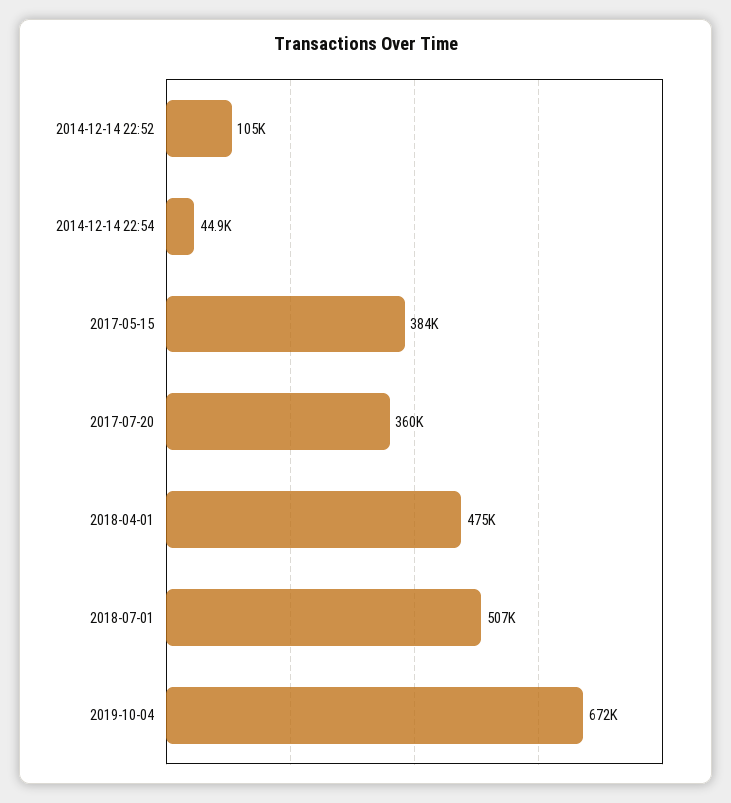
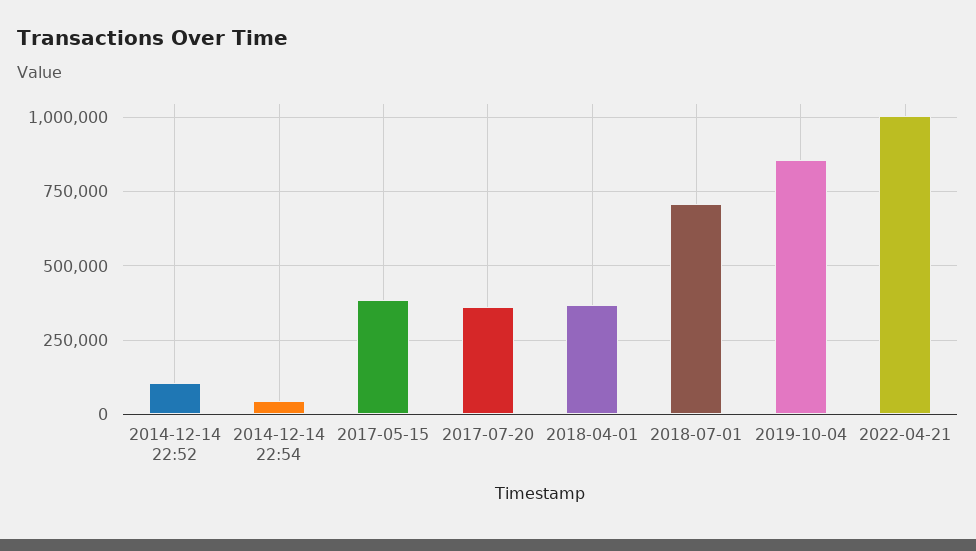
2018-04-01: 475000 -> 375000
2018-07-01: 507000 -> 700000
2019-10-04: 672000 -> 850000
2022-04-21: none -> 1000000

